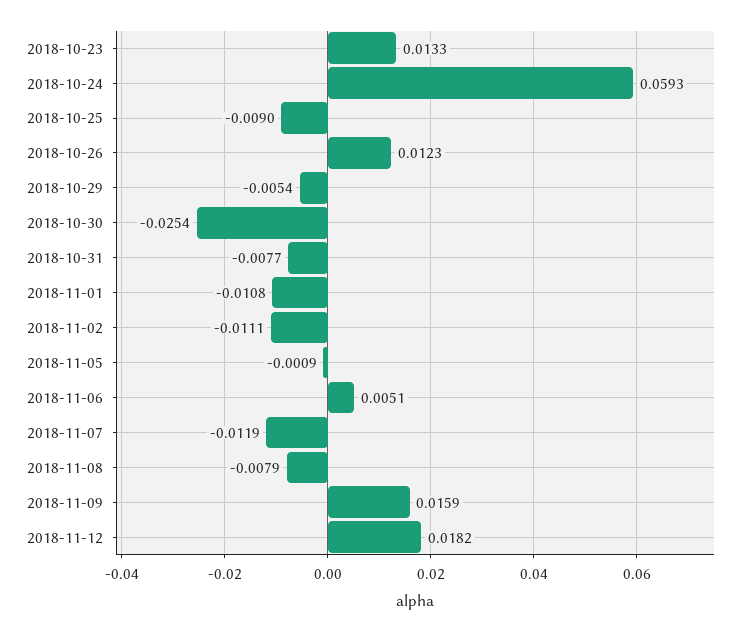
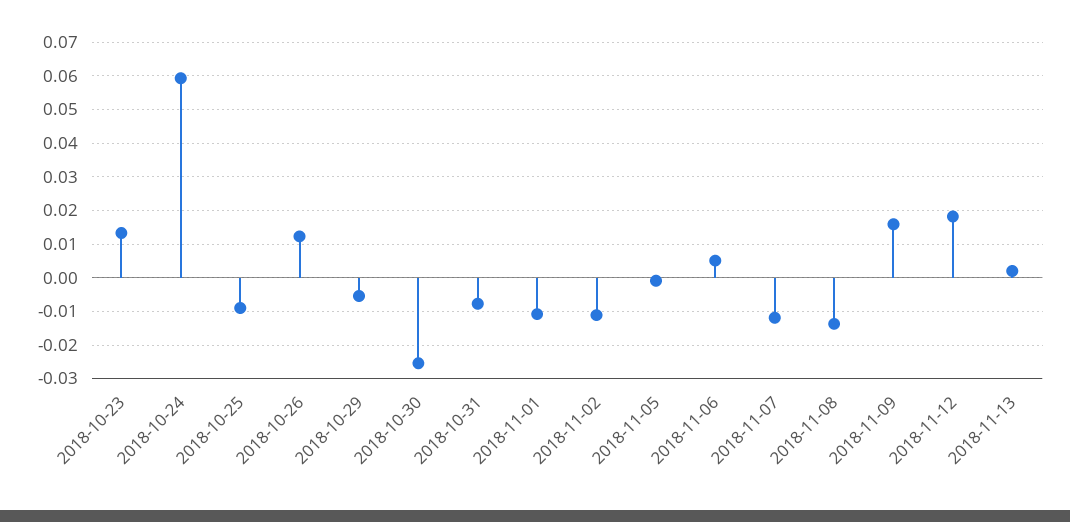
2018-11-08: -0.0079 -> -0.014
2018-11-13: none -> 0.002

